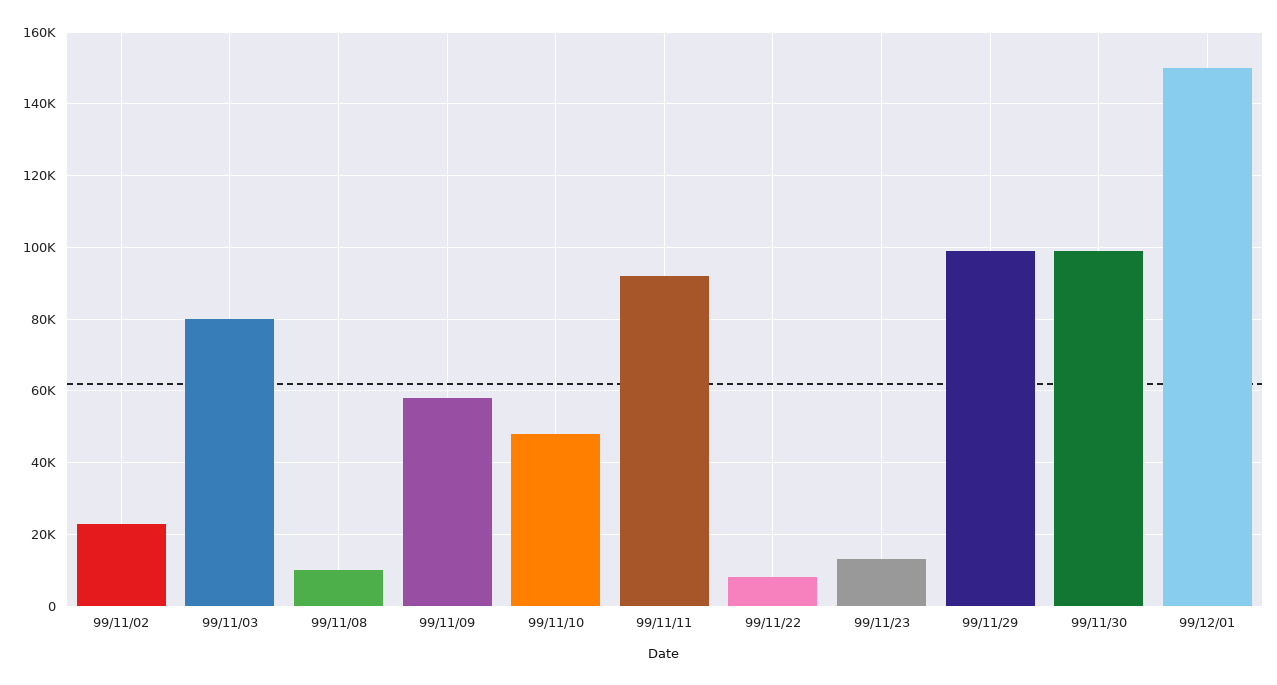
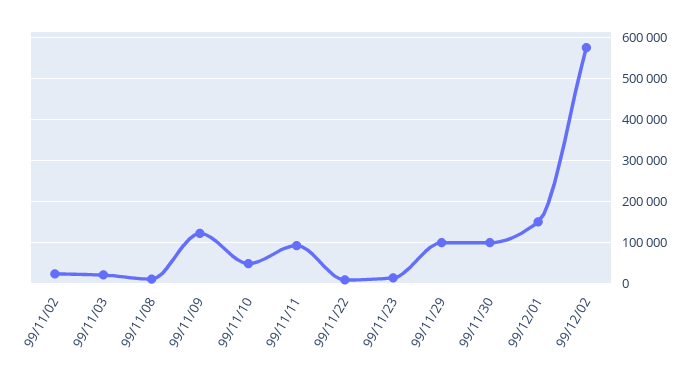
99/11/03: 80000 -> 20000
99/11/09: 58000 -> 120000
99/12/02: none -> 580000

